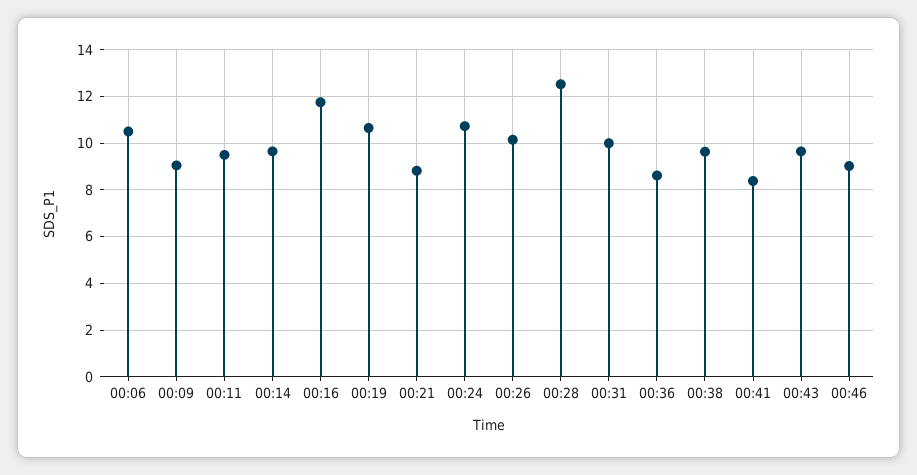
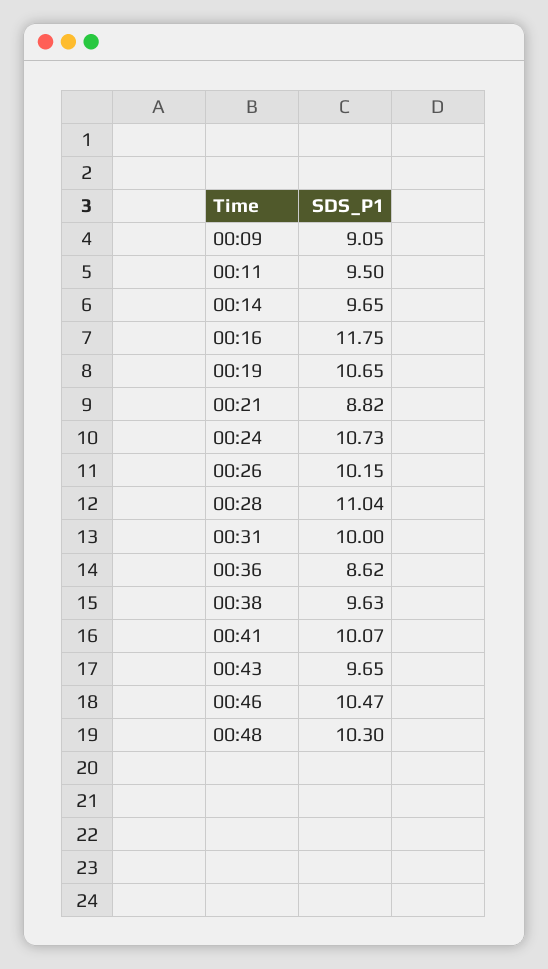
00:06: 10.5 -> none
00:28: 12.5 -> 11.04
00:41: 8.5 -> 10.07
00:46: 9 -> 10.47
00:48: none -> 10.3

